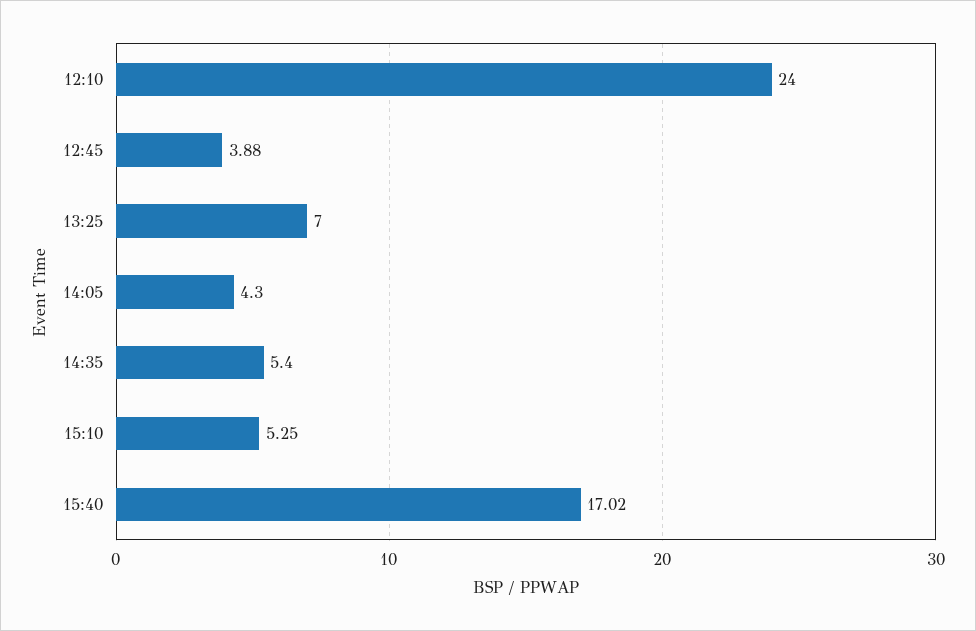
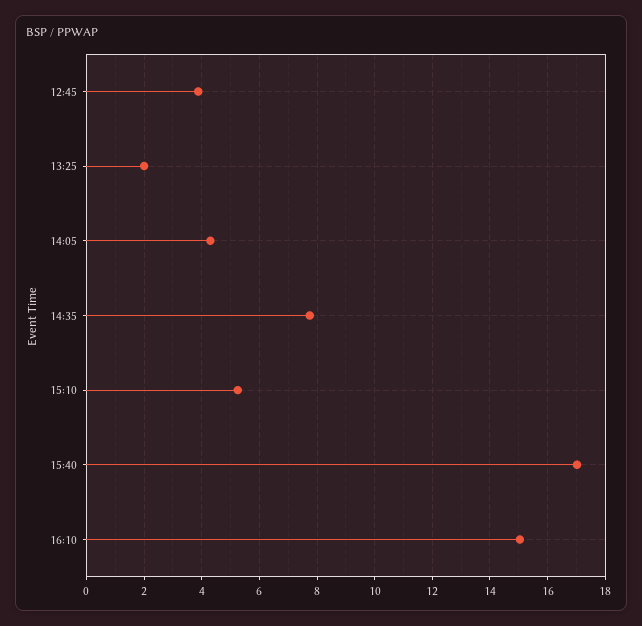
12:10: 24 -> none
13:25: 7 -> 2
14:35: 5.4 -> 7.75
16:10: none -> 15

